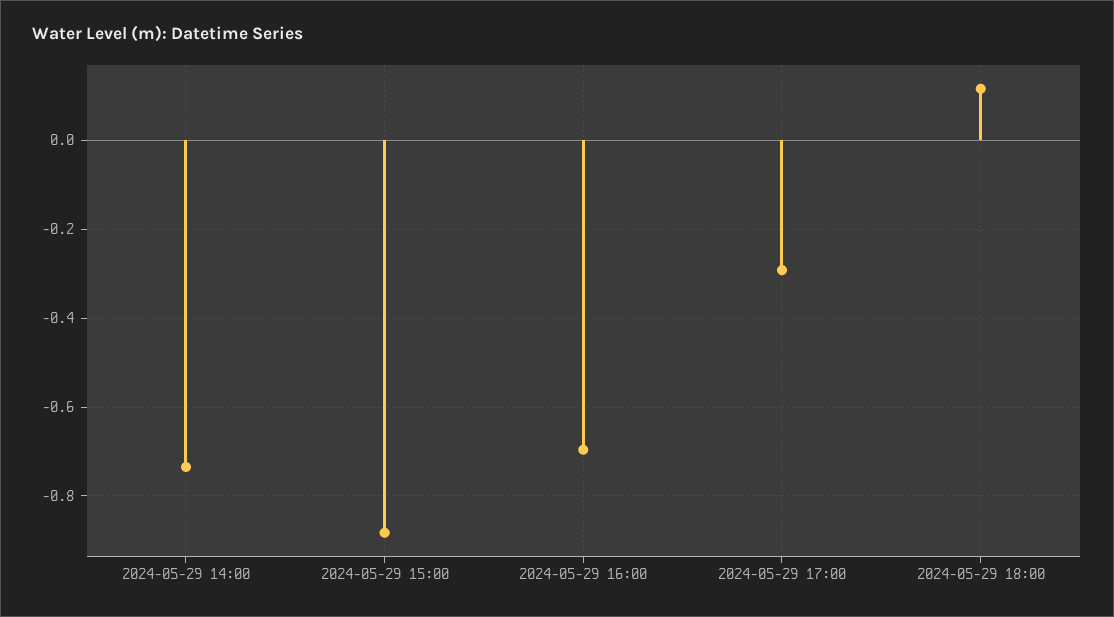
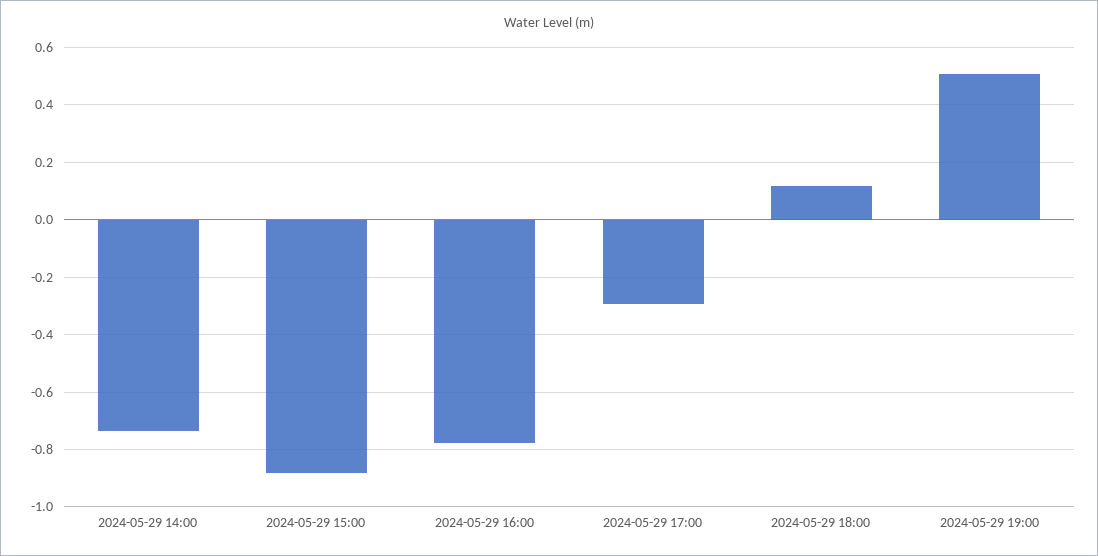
2024-05-29 16:00: -0.7 -> -0.775
2024-05-29 19:00: none -> 0.5

